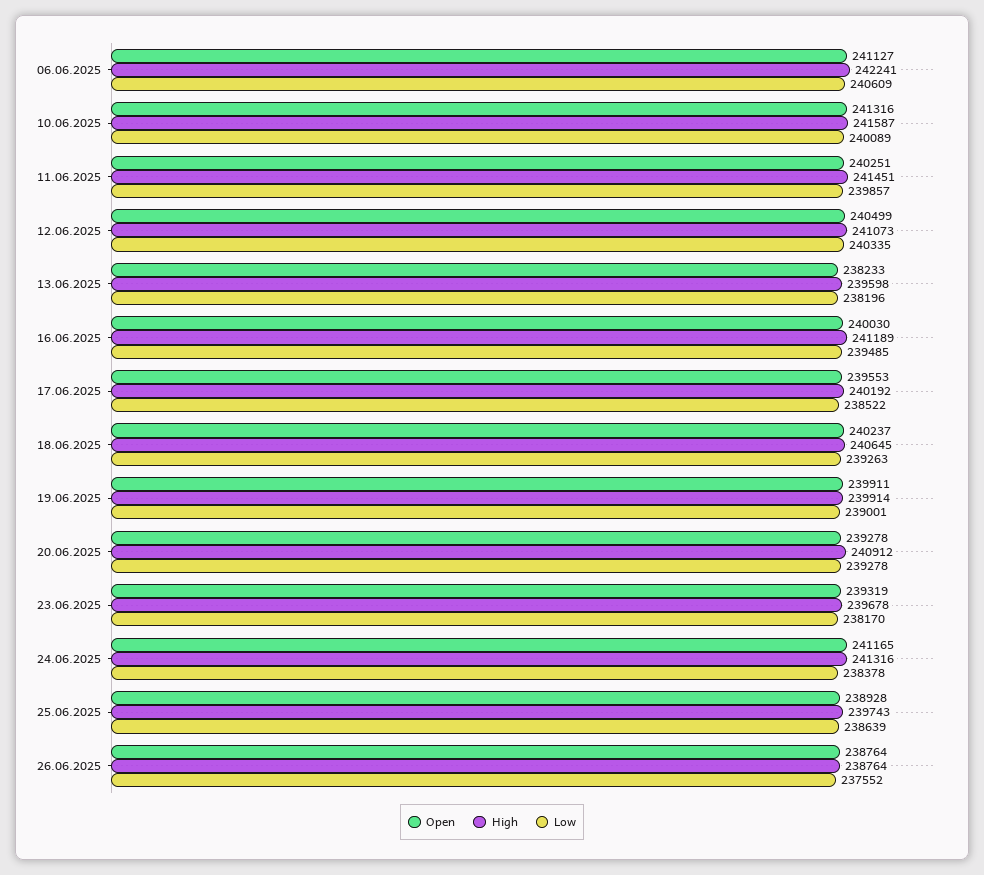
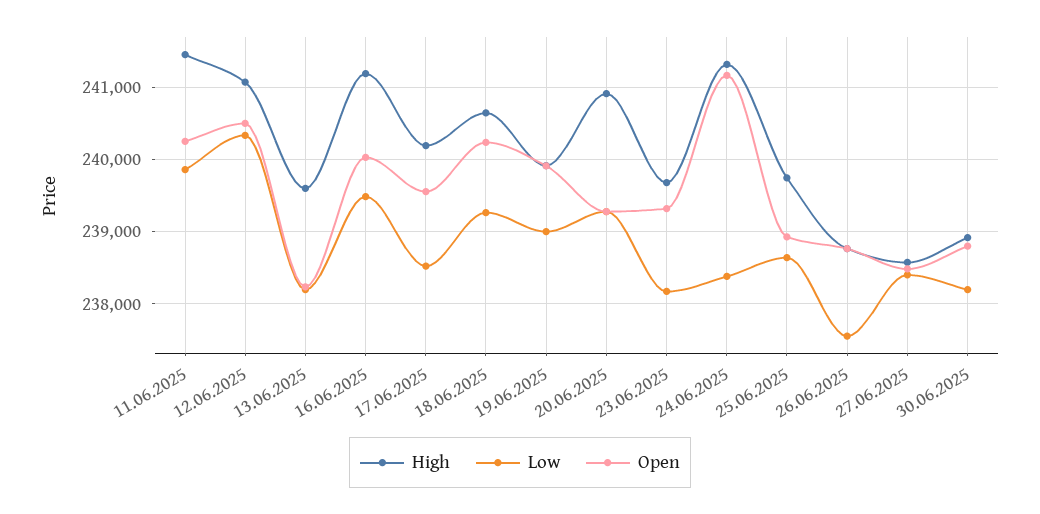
Open, 06.06.2025: 241127 -> none
High, 06.06.2025: 242241 -> none
Low, 06.06.2025: 240609 -> none
Open, 10.06.2025: 241316 -> none
High, 10.06.2025: 241587 -> none
Low, 10.06.2025: 240089 -> none
High, 27.06.2025: none -> 238600
Low, 27.06.2025: none -> 238400
Open, 27.06.2025: none -> 238500
High, 30.06.2025: none -> 238900
Low, 30.06.2025: none -> 238200
Open, 30.06.2025: none -> 238800

